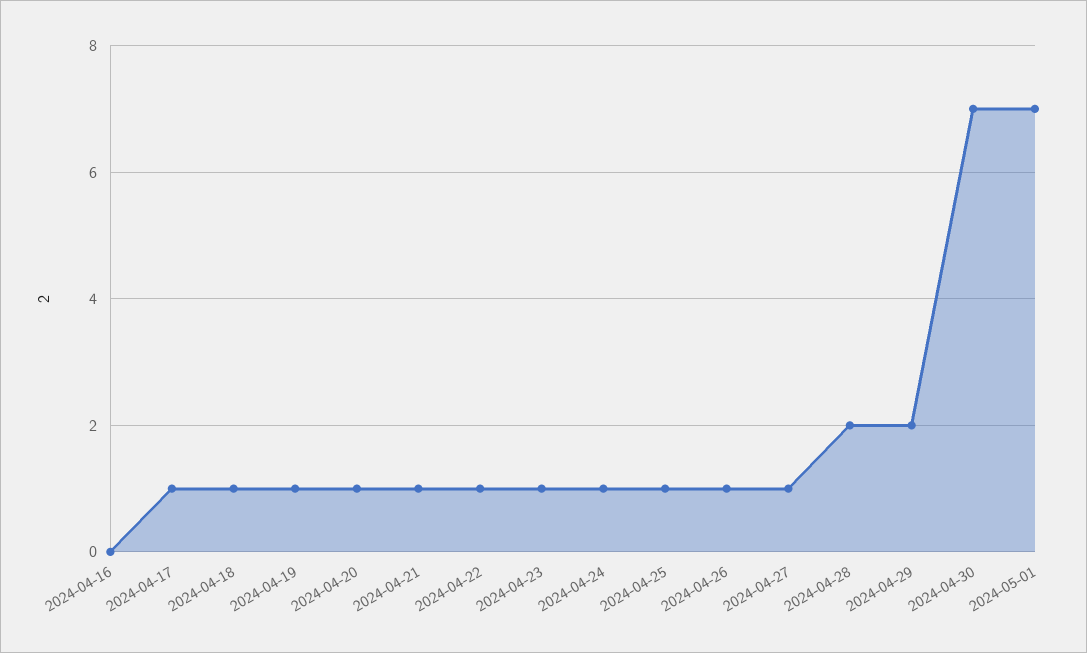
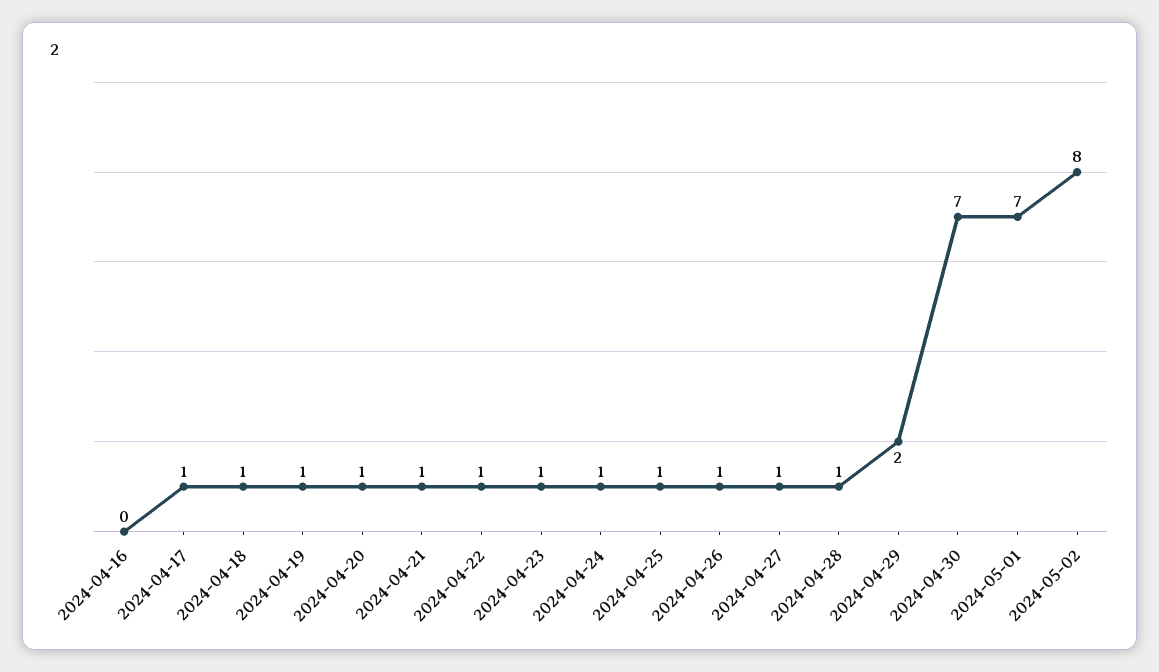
2024-04-28: 2 -> 1
2024-05-02: none -> 8

